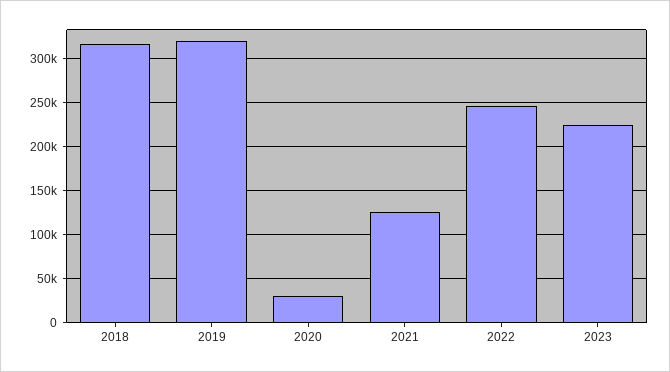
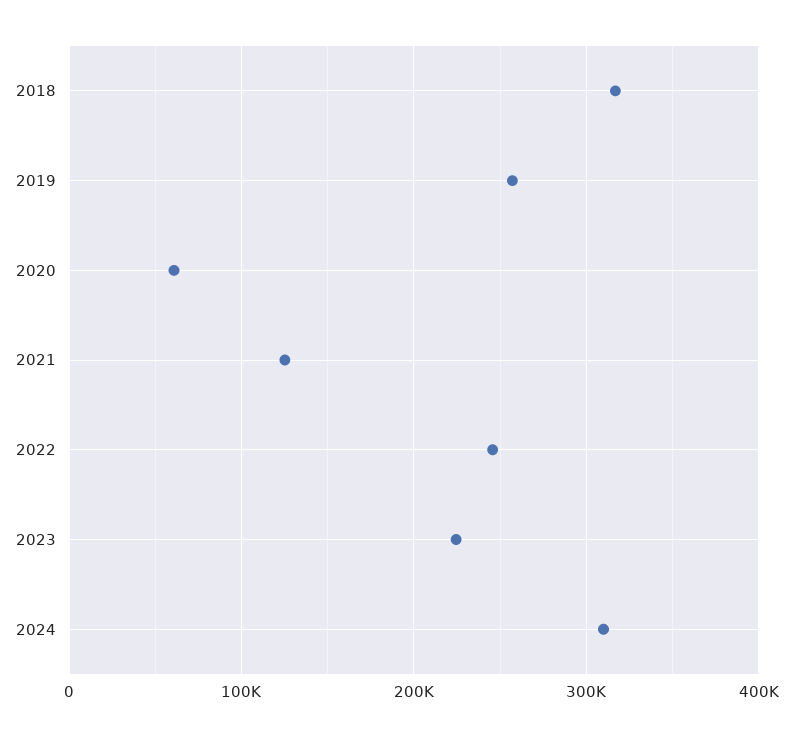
2019: 320000 -> 260000
2020: 30000 -> 60000
2024: none -> 310000

